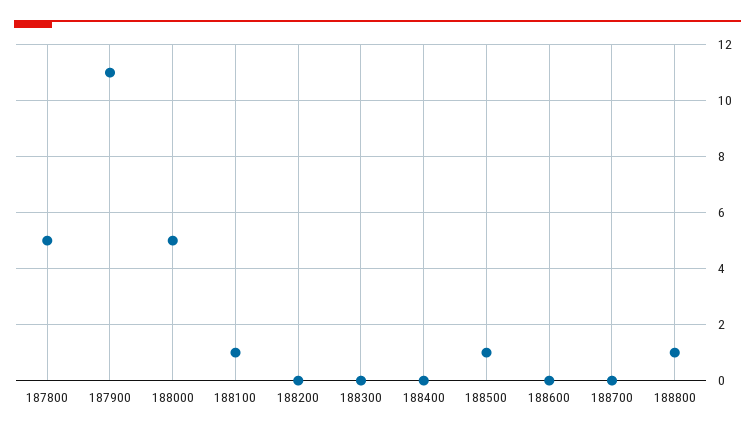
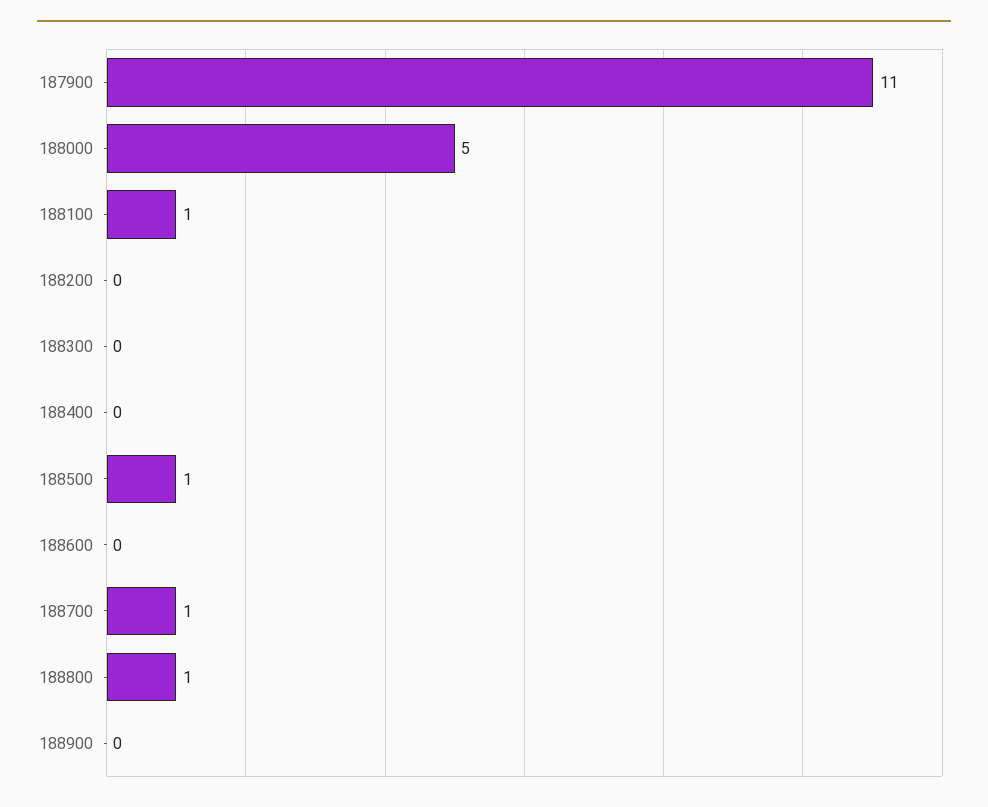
187800: 5 -> none
188700: 0 -> 1
188900: none -> 0

